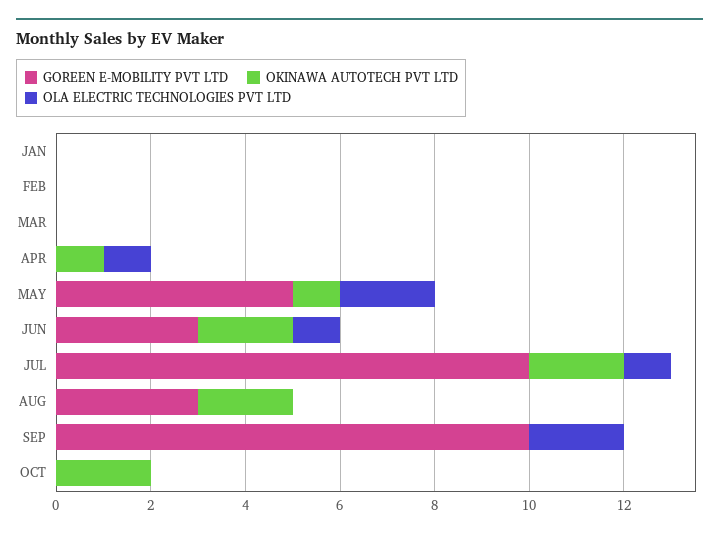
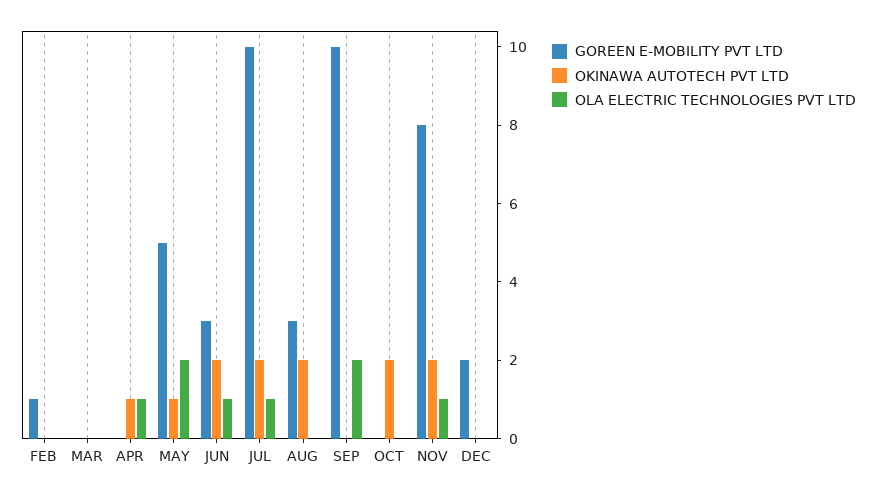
GOREEN E-MOBILITY PVT LTD, JAN: 0 -> none
OKINAWA AUTOTECH PVT LTD, JAN: 0 -> none
OLA ELECTRIC TECHNOLOGIES PVT LTD, JAN: 0 -> none
GOREEN E-MOBILITY PVT LTD, FEB: 0 -> 1
GOREEN E-MOBILITY PVT LTD, NOV: none -> 8
OKINAWA AUTOTECH PVT LTD, NOV: none -> 2
OLA ELECTRIC TECHNOLOGIES PVT LTD, NOV: none -> 1
GOREEN E-MOBILITY PVT LTD, DEC: none -> 2
OKINAWA AUTOTECH PVT LTD, DEC: none -> 0
OLA ELECTRIC TECHNOLOGIES PVT LTD, DEC: none -> 0

